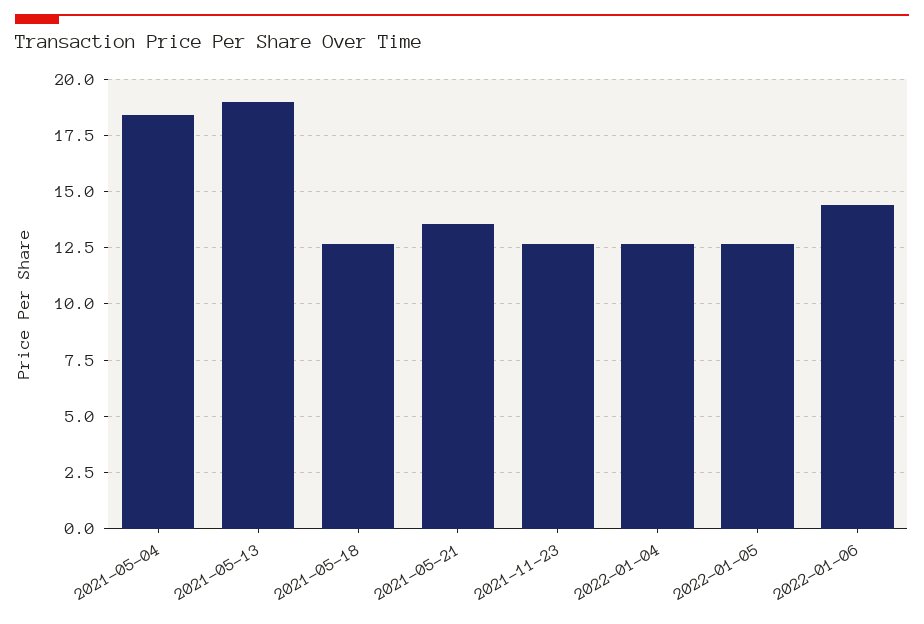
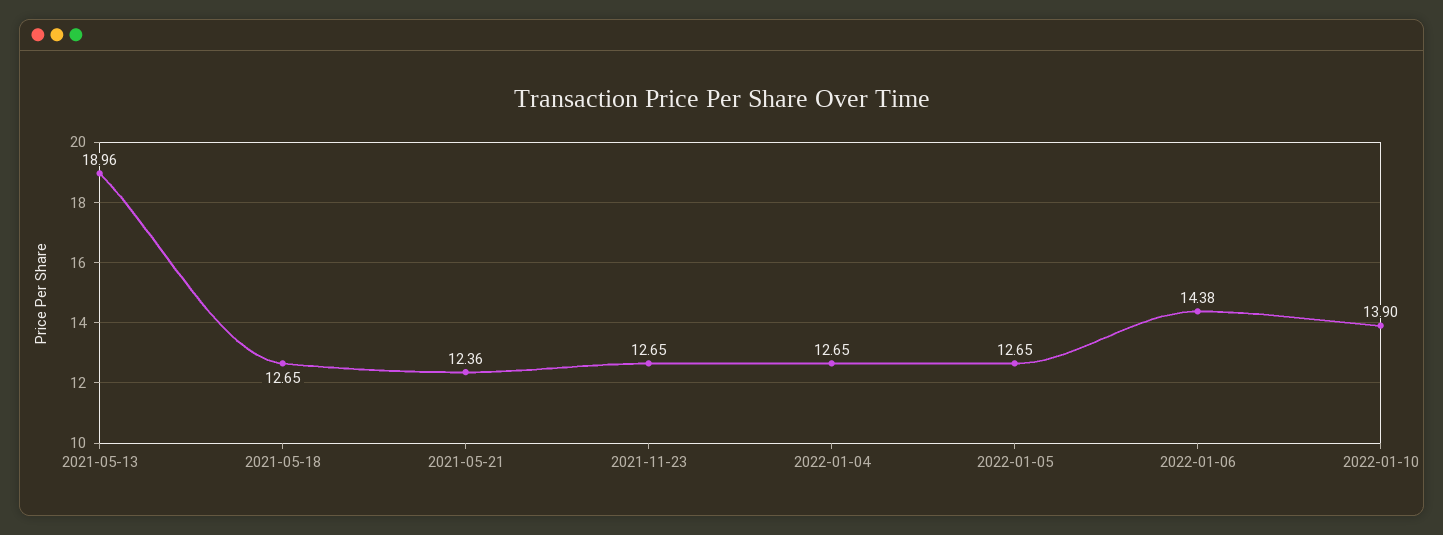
2021-05-04: 18.5 -> none
2021-05-21: 13.5 -> 12.36
2022-01-10: none -> 13.9

